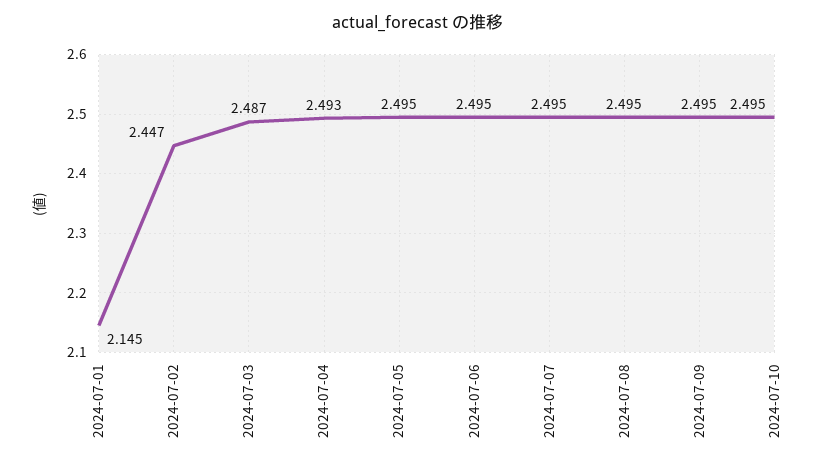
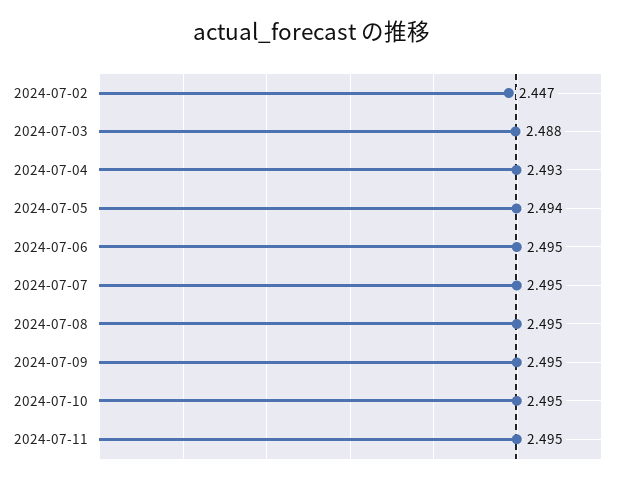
2024-07-01: 2.145 -> none
2024-07-03: 2.487 -> 2.488
2024-07-05: 2.495 -> 2.494
2024-07-11: none -> 2.495

